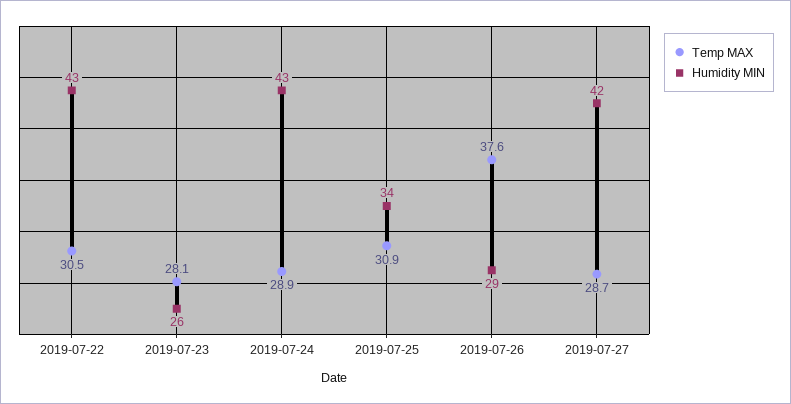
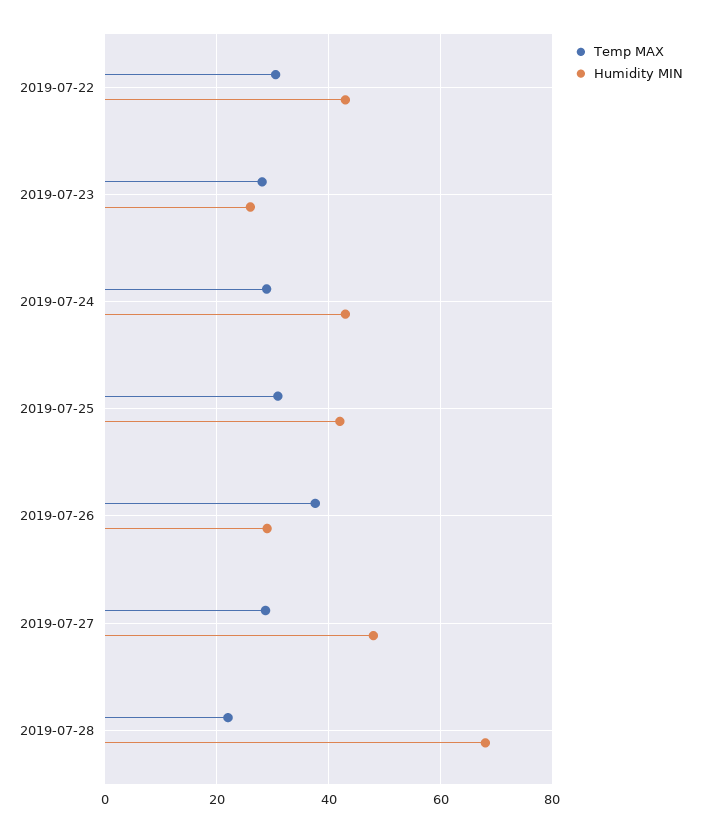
Humidity MIN, 2019-07-25: 34 -> 42
Humidity MIN, 2019-07-27: 42 -> 48
Temp MAX, 2019-07-28: none -> 22
Humidity MIN, 2019-07-28: none -> 68

